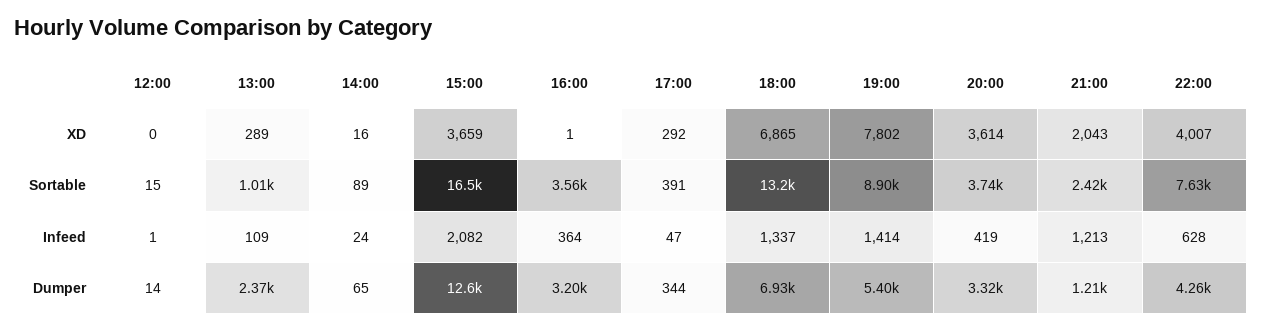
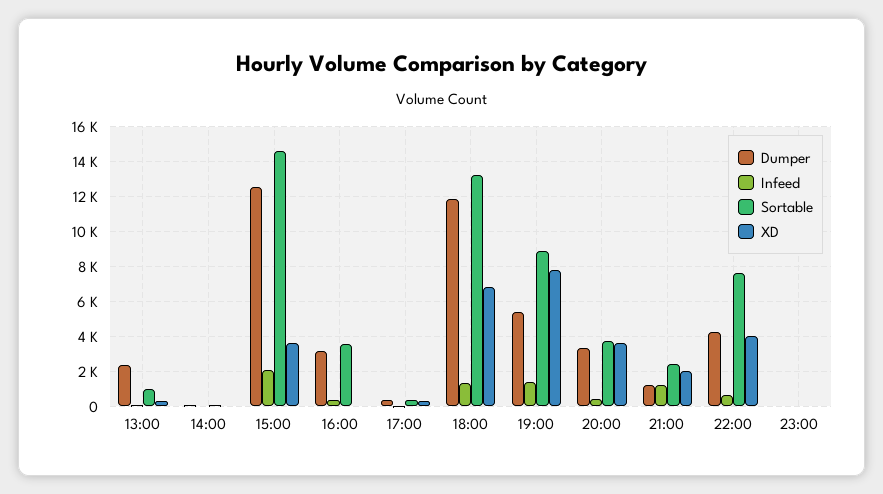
XD, 12:00: 0 -> none
Sortable, 12:00: 15 -> none
Sortable, 15:00: 16500 -> 14500
Infeed, 12:00: 1 -> none
Dumper, 12:00: 14 -> none
Dumper, 18:00: 6930 -> 12000
Dumper, 23:00: none -> 0
Infeed, 23:00: none -> 0
Sortable, 23:00: none -> 0
XD, 23:00: none -> 0

